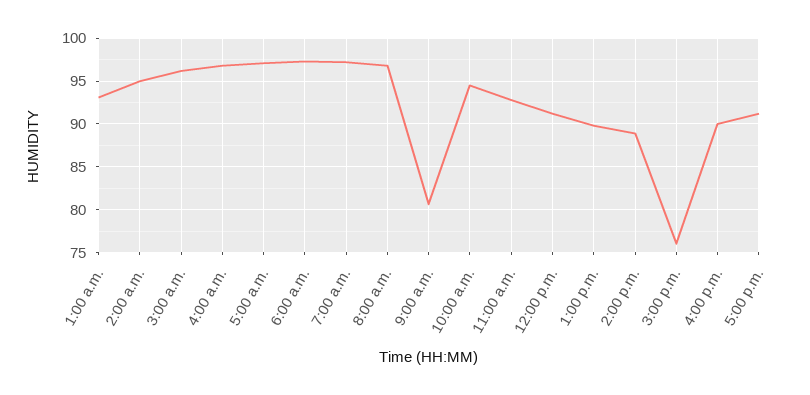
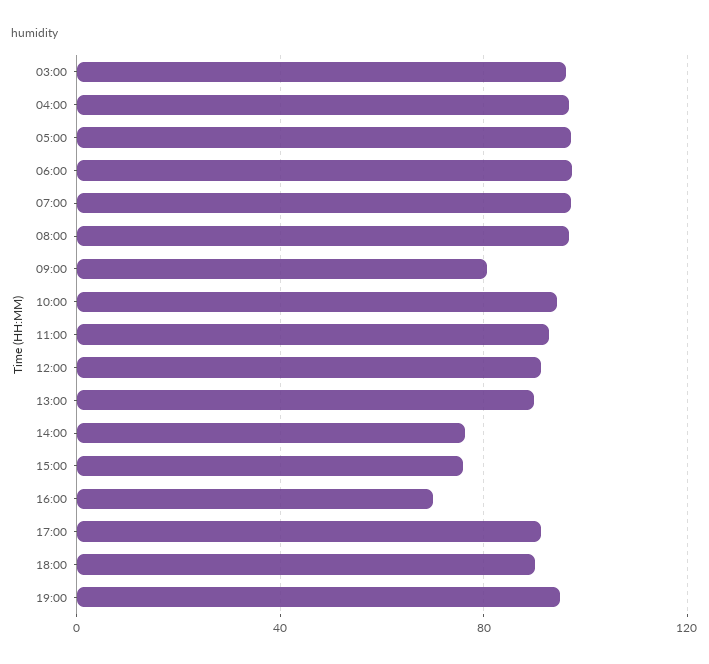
1:00 a.m.: 93 -> none
2:00 a.m.: 95 -> none
2:00 p.m.: 89 -> 75
4:00 p.m.: 90 -> 70
18:00: none -> 90
19:00: none -> 95

